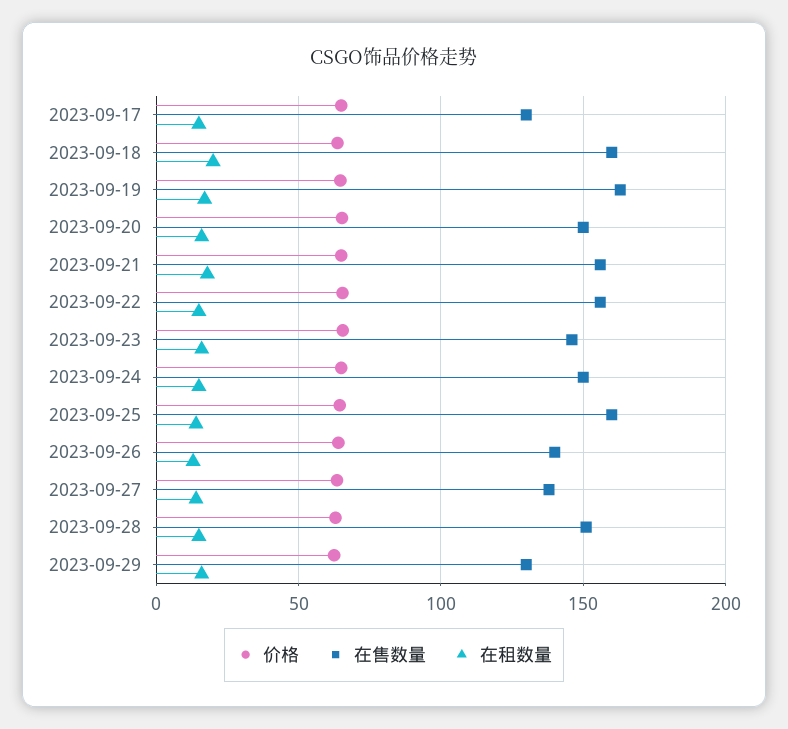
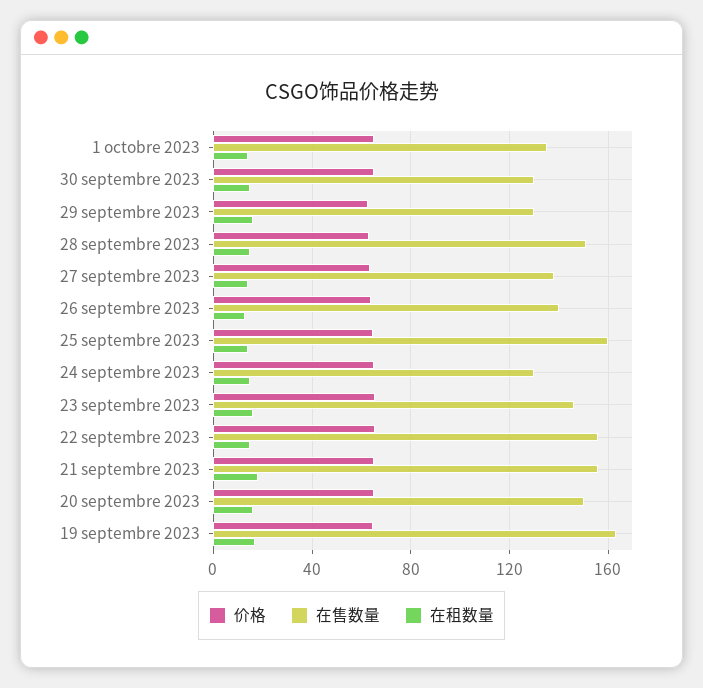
价格, 2023-09-17: 65 -> none
在售数量, 2023-09-17: 130 -> none
在租数量, 2023-09-17: 15 -> none
价格, 2023-09-18: 65 -> none
在售数量, 2023-09-18: 160 -> none
在租数量, 2023-09-18: 20 -> none
在售数量, 2023-09-24: 150 -> 130
价格, 1 octobre 2023: none -> 65
在售数量, 1 octobre 2023: none -> 135
在租数量, 1 octobre 2023: none -> 15
价格, 30 septembre 2023: none -> 65
在售数量, 30 septembre 2023: none -> 130
在租数量, 30 septembre 2023: none -> 15

